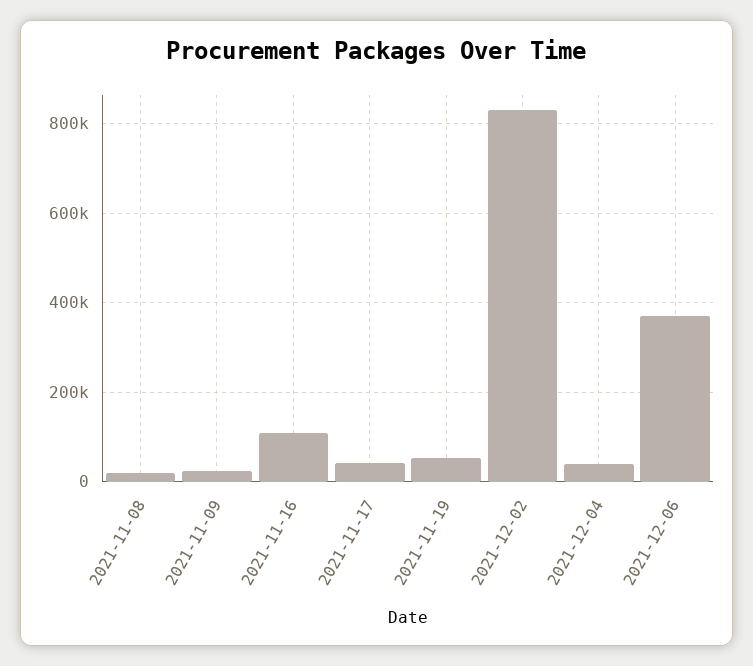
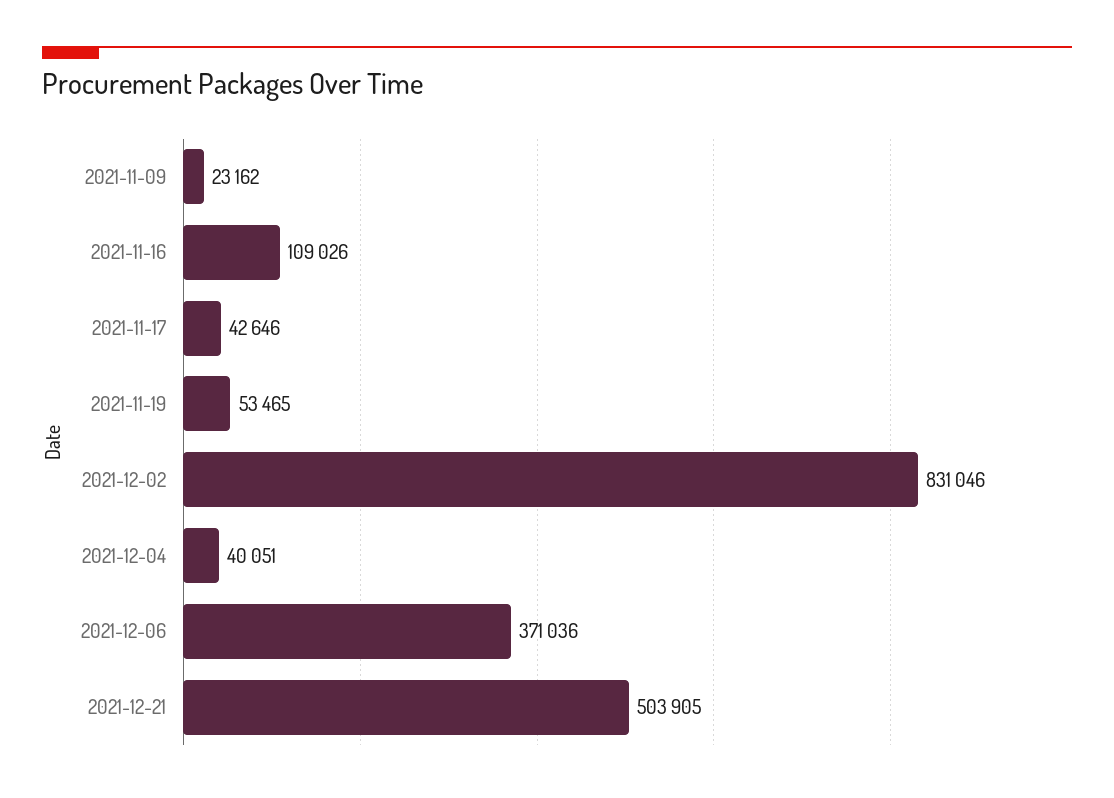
2021-11-08: 20000 -> none
2021-12-21: none -> 503905

